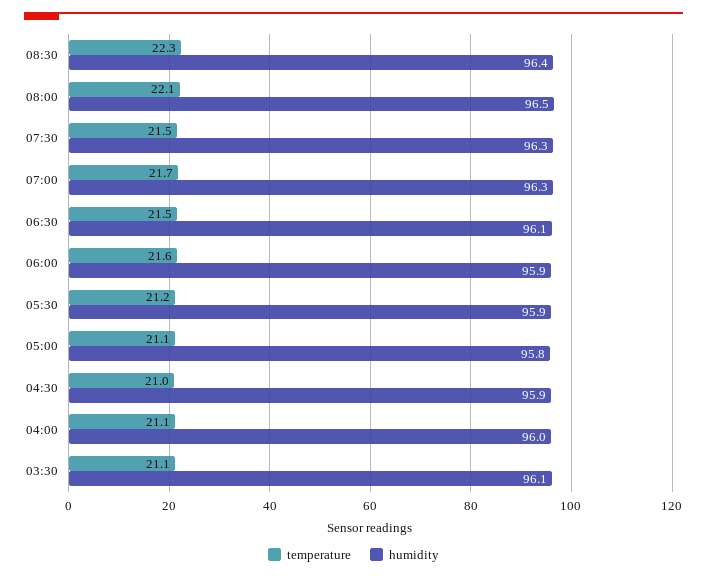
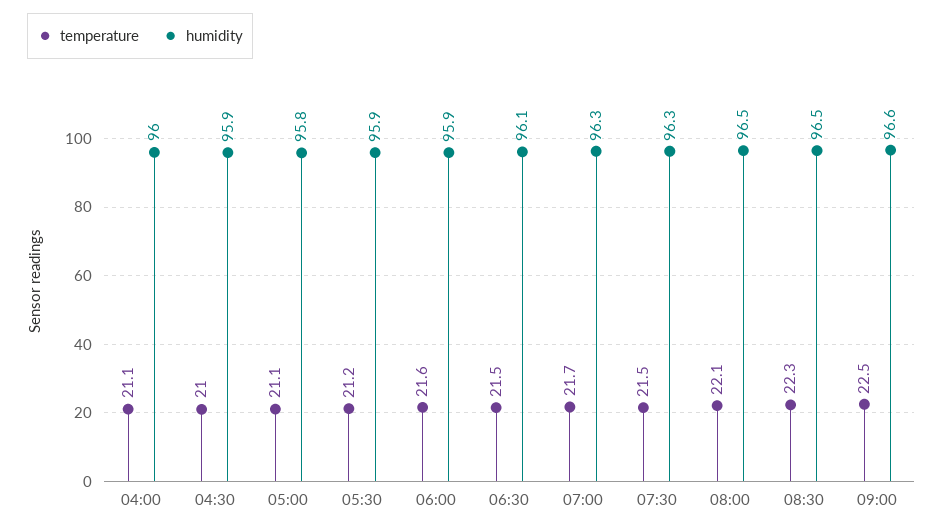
humidity, 08:30: 96.4 -> 96.5
temperature, 03:30: 21.1 -> none
humidity, 03:30: 96.1 -> none
temperature, 09:00: none -> 22.5
humidity, 09:00: none -> 96.6

